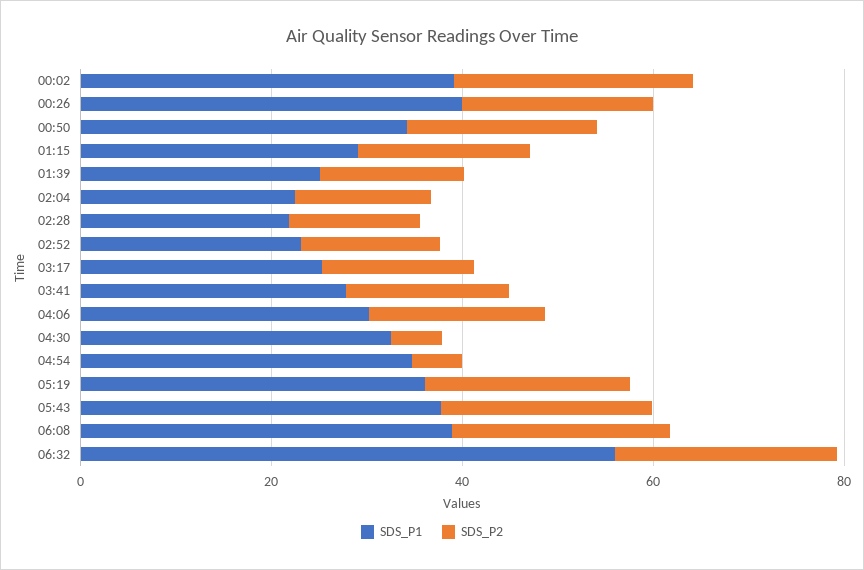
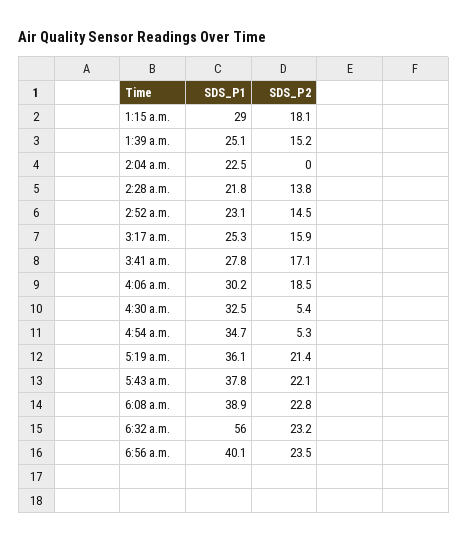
SDS_P1, 00:02: 40 -> none
SDS_P2, 00:02: 25 -> none
SDS_P1, 00:26: 40 -> none
SDS_P2, 00:26: 20 -> none
SDS_P1, 00:50: 35 -> none
SDS_P2, 00:50: 20 -> none
SDS_P2, 02:04: 15 -> 0
SDS_P1, 6:56 a.m.: none -> 40.1
SDS_P2, 6:56 a.m.: none -> 23.5

